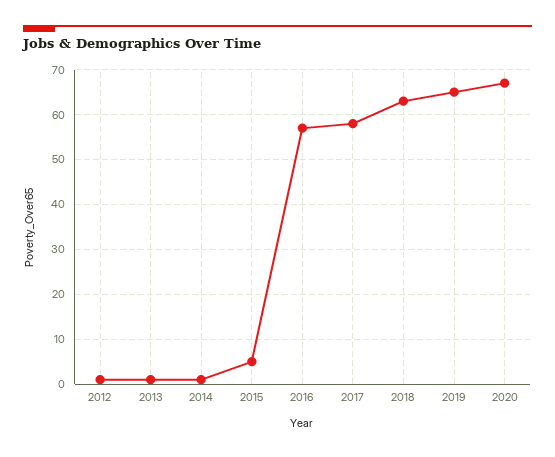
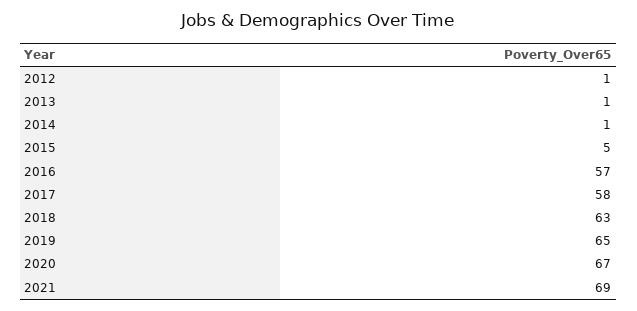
2021: none -> 69

